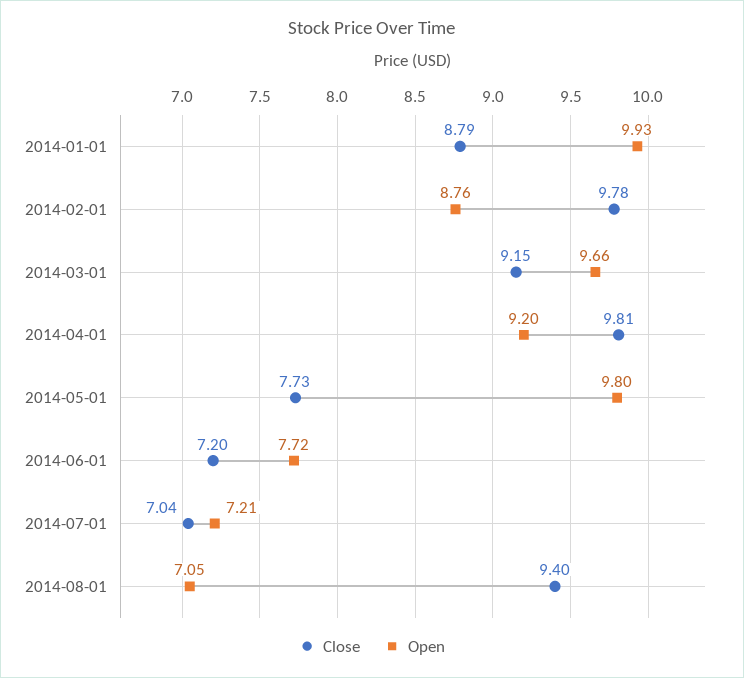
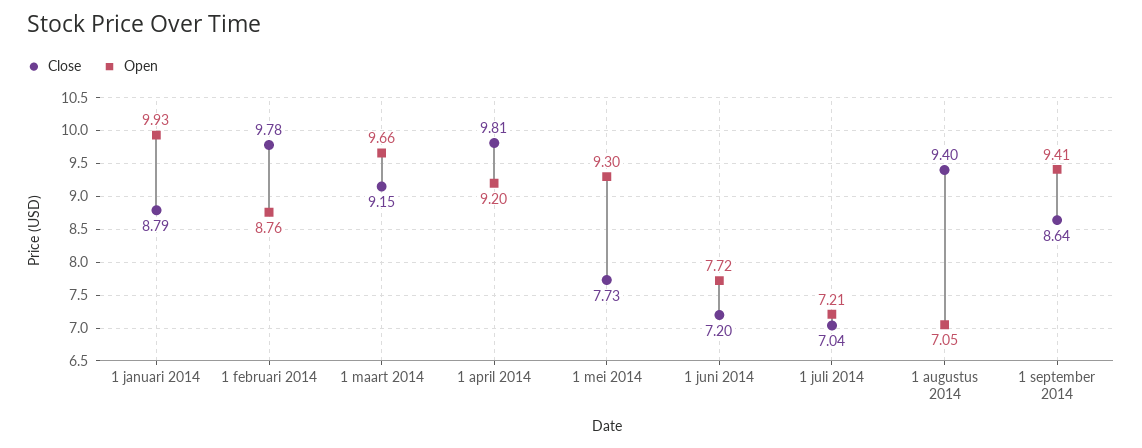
Open, 2014-05-01: 9.8 -> 9.3
Close, 1 september 2014: none -> 8.64
Open, 1 september 2014: none -> 9.41

